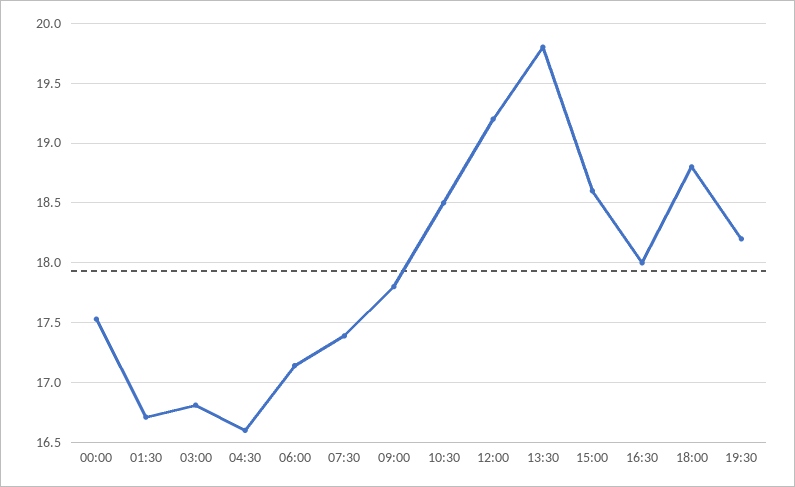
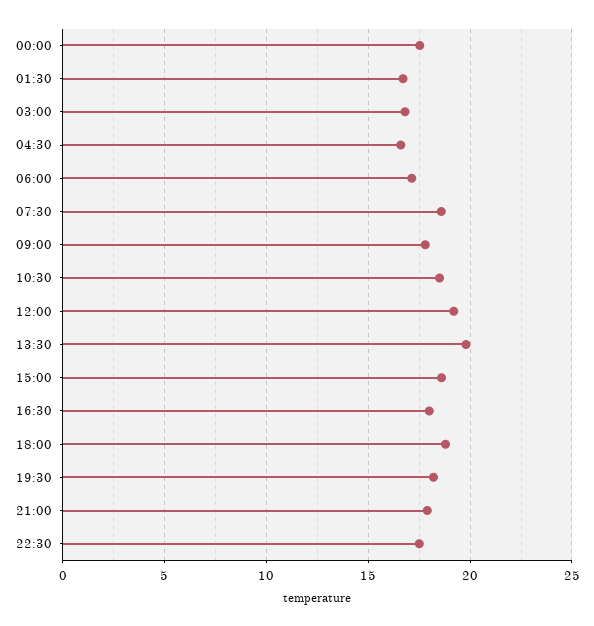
07:30: 17.4 -> 18.5
21:00: none -> 18
22:30: none -> 17.5

